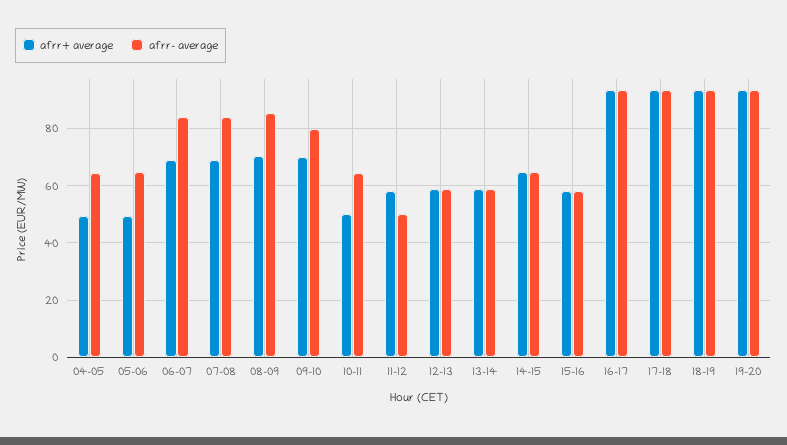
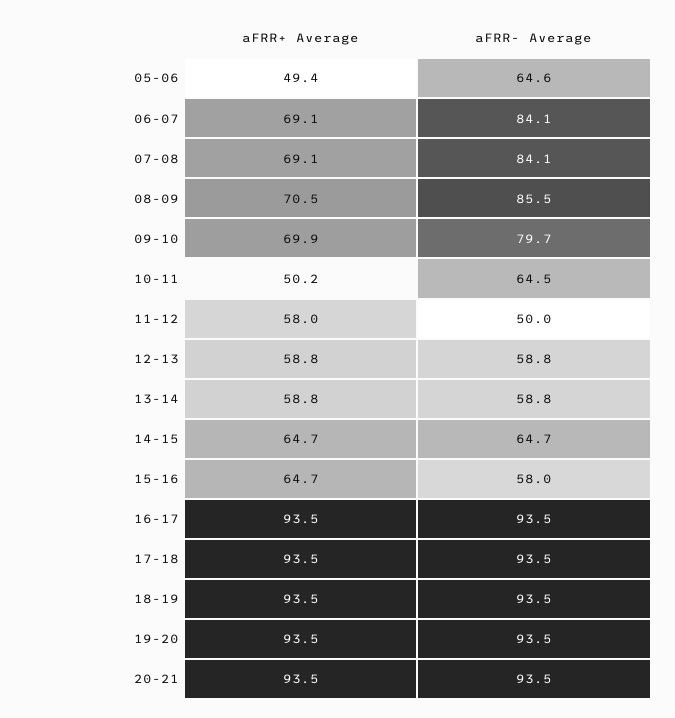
afrr+ average, 04-05: 50 -> none
afrr- average, 04-05: 65 -> none
afrr+ average, 15-16: 57.5 -> 64.7
afrr+ average, 20-21: none -> 93.5
afrr- average, 20-21: none -> 93.5

